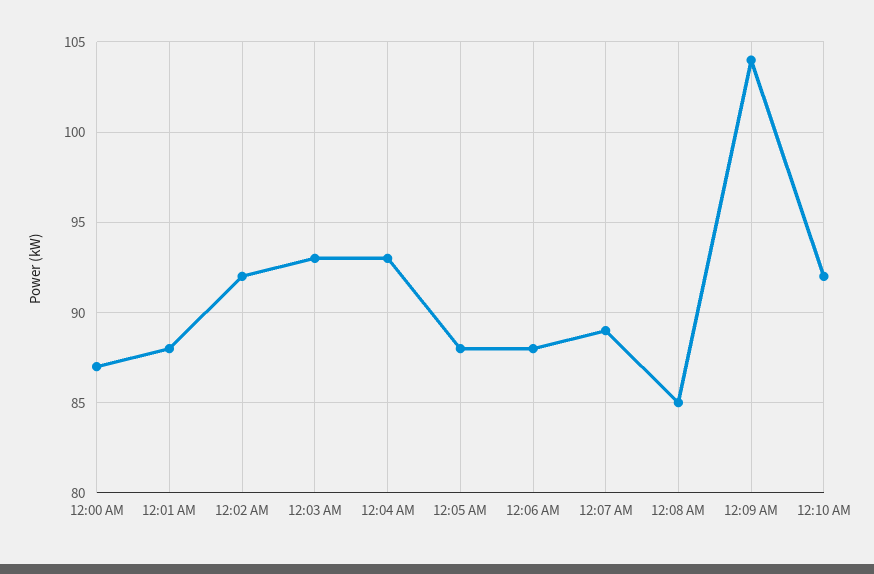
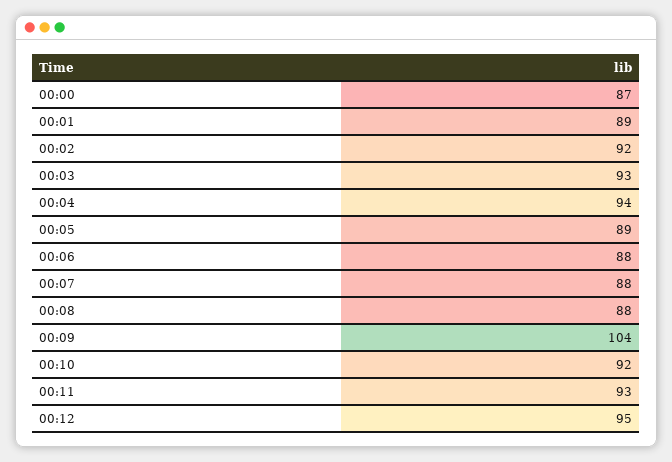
12:01 AM: 88 -> 89
12:04 AM: 93 -> 94
12:05 AM: 88 -> 89
12:07 AM: 89 -> 88
12:08 AM: 85 -> 88
00:11: none -> 93
00:12: none -> 95

